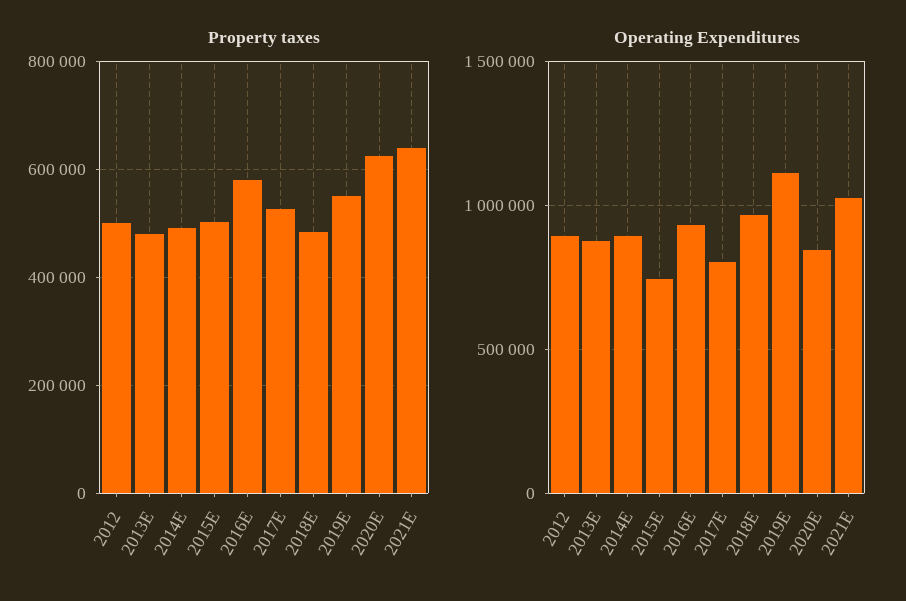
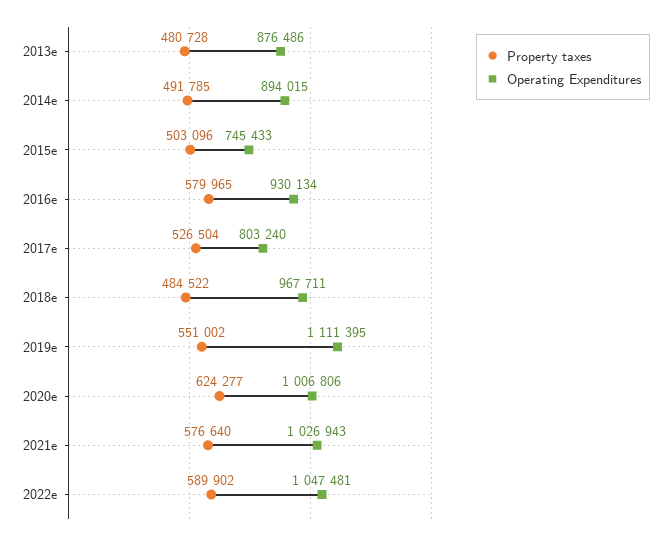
Property taxes, 2012: 500000 -> none
Property taxes, 2021E: 640000 -> 576640
Operating Expenditures, 2012: 900000 -> none
Operating Expenditures, 2020E: 850000 -> 1006806
Property taxes, 2022e: none -> 589902
Operating Expenditures, 2022e: none -> 1047481

